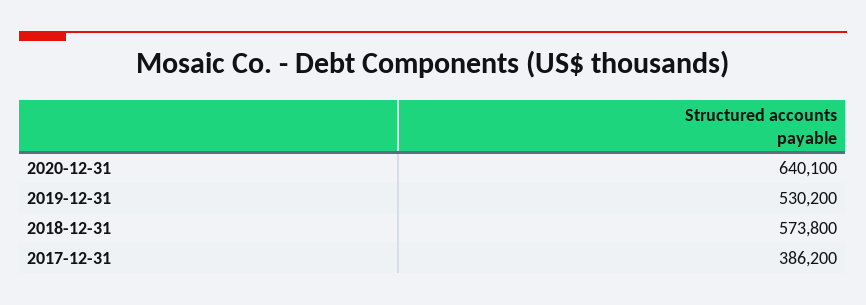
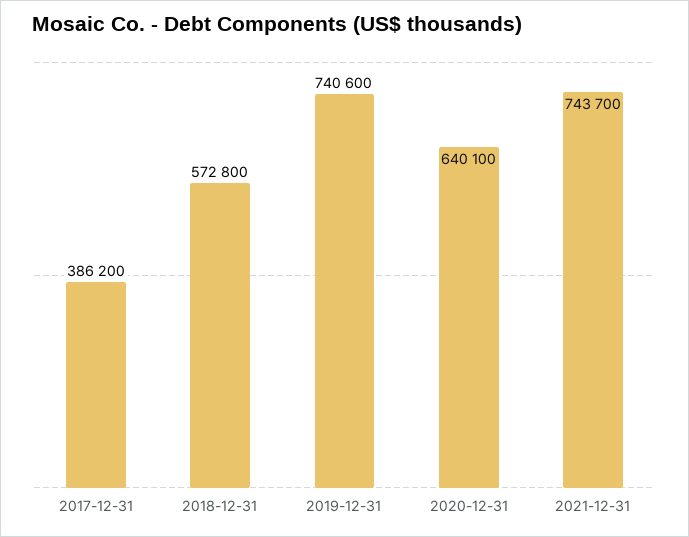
2019-12-31: 530200 -> 740600
2018-12-31: 573800 -> 572800
2021-12-31: none -> 743700

